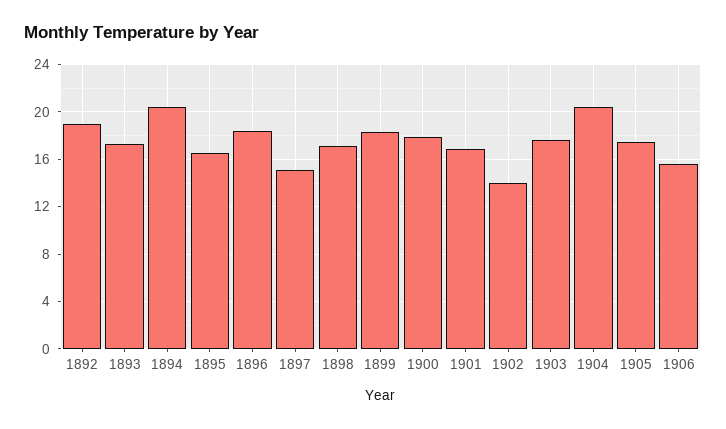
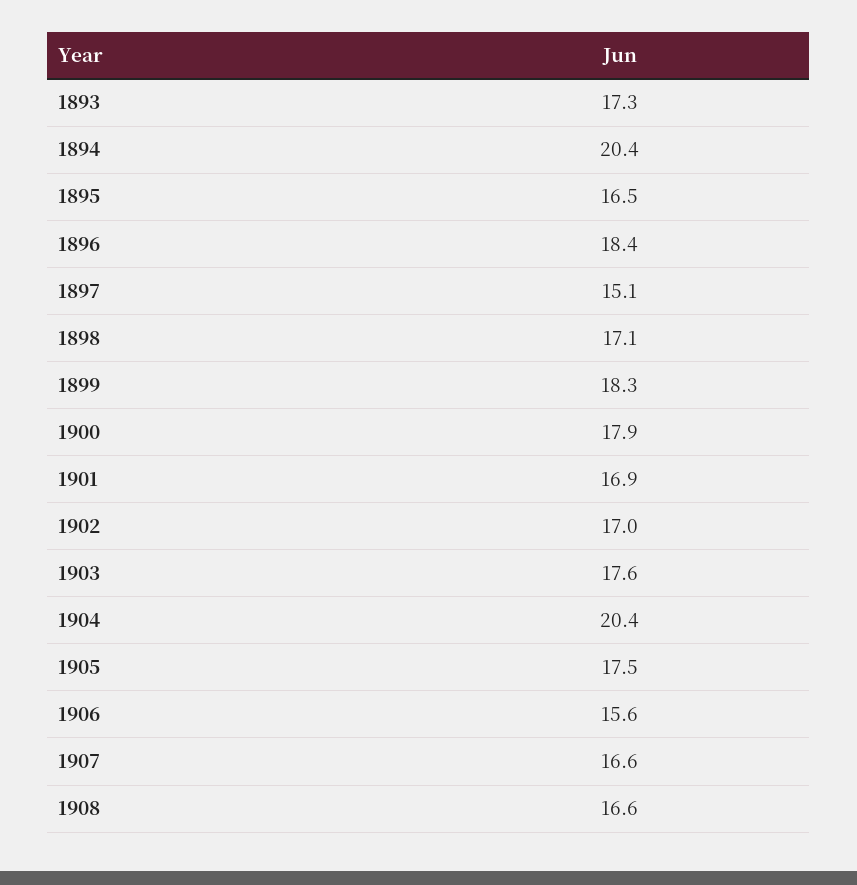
1892: 19 -> none
1902: 14 -> 17
1907: none -> 16.6
1908: none -> 16.6

